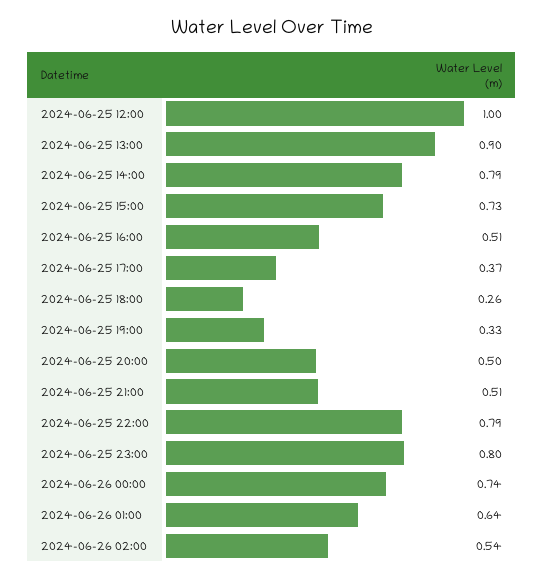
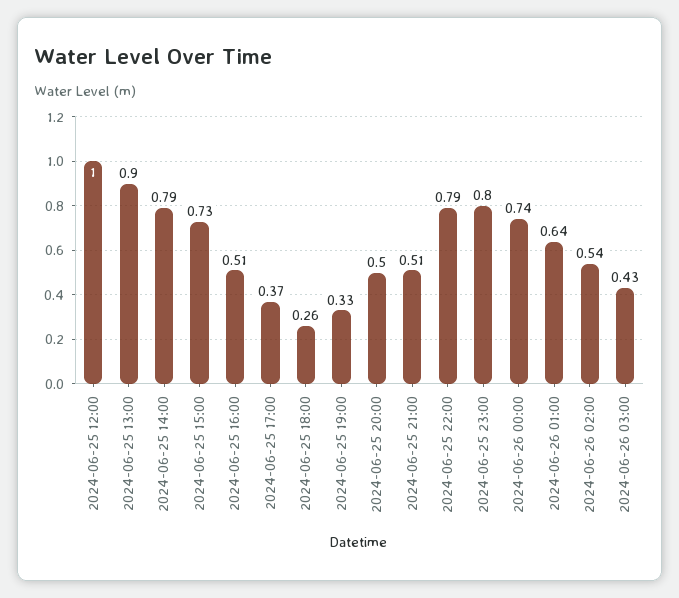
2024-06-26 03:00: none -> 0.43

